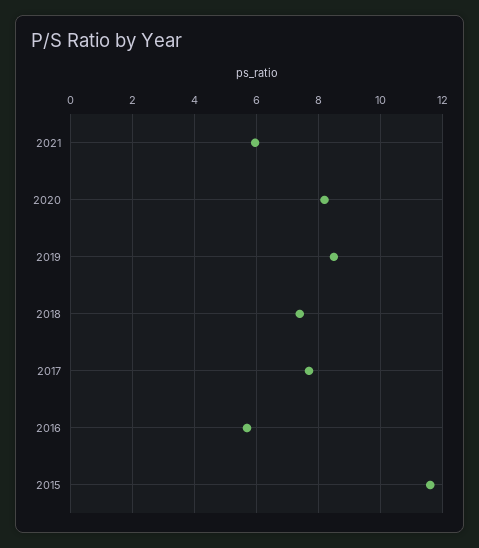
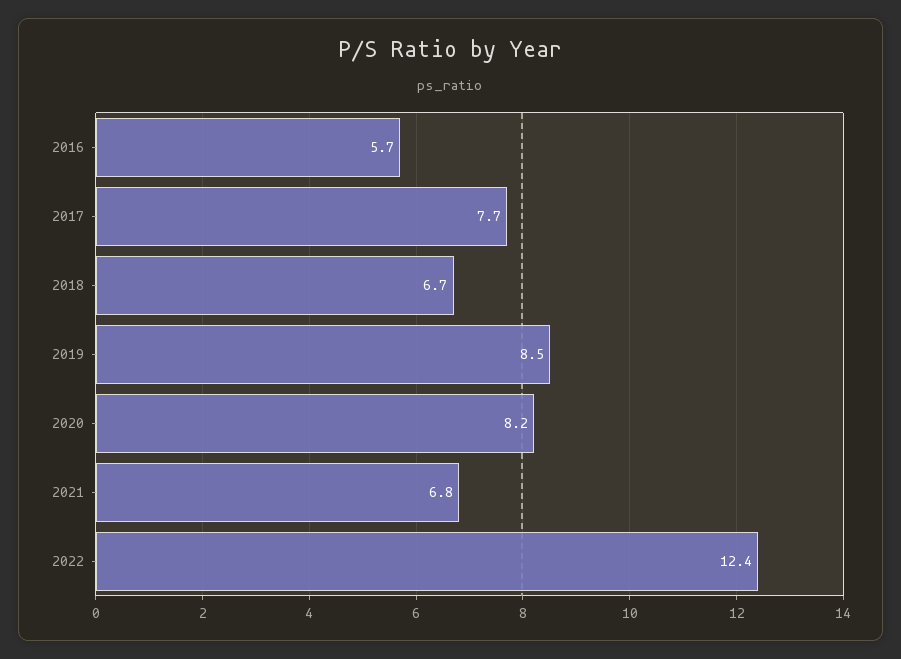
2021: 6 -> 6.8
2018: 7.4 -> 6.7
2015: 11.6 -> none
2022: none -> 12.4

